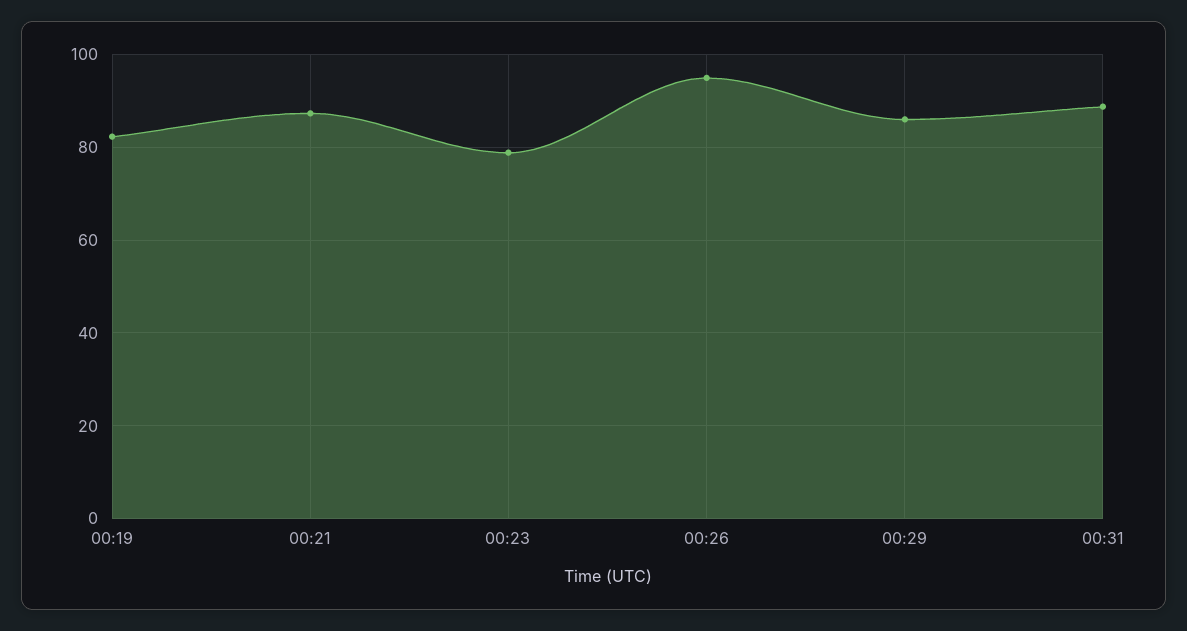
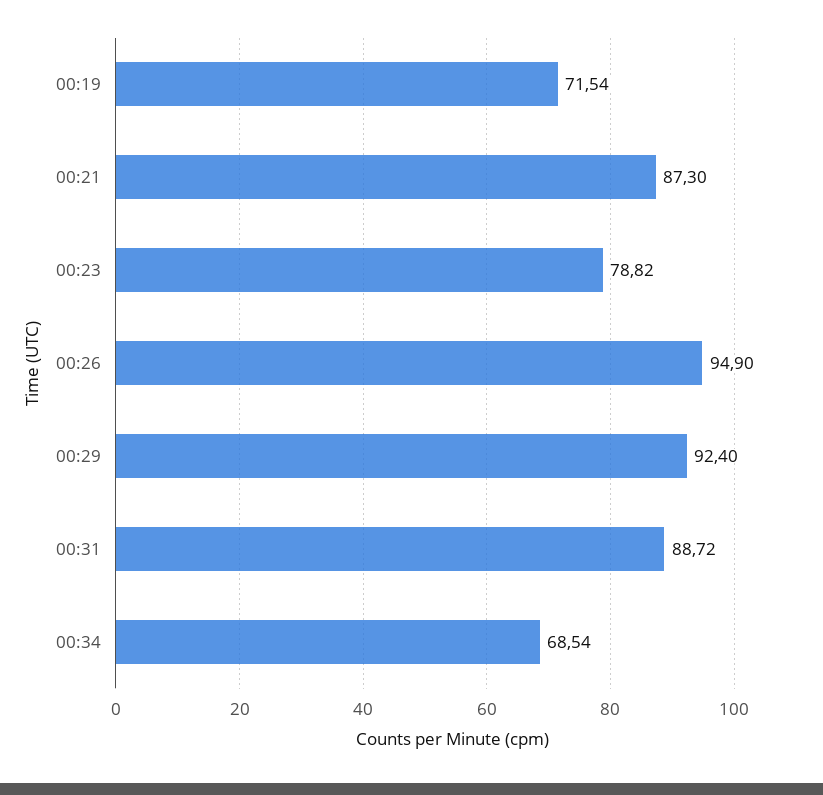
00:19: 82 -> 71.54
00:29: 86 -> 92.4
00:34: none -> 68.54

